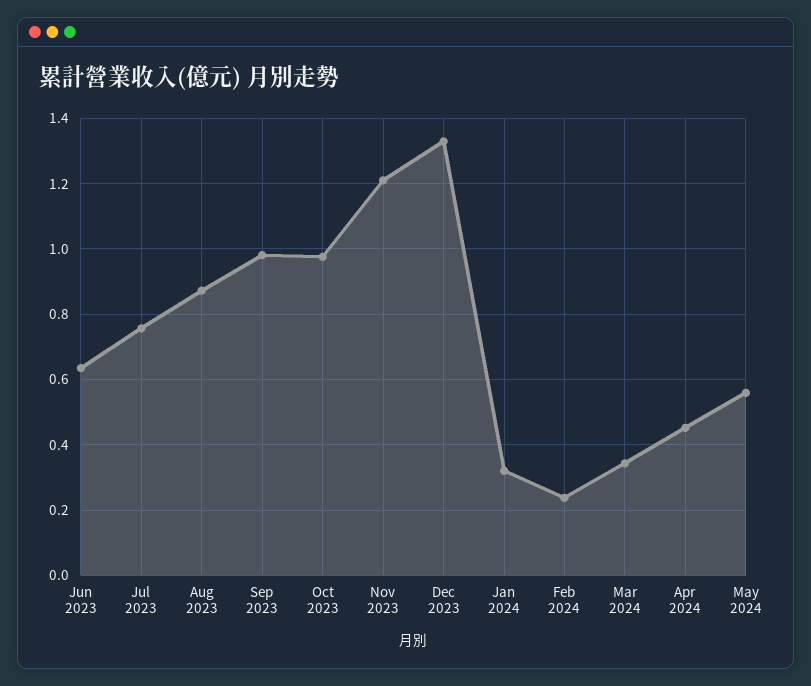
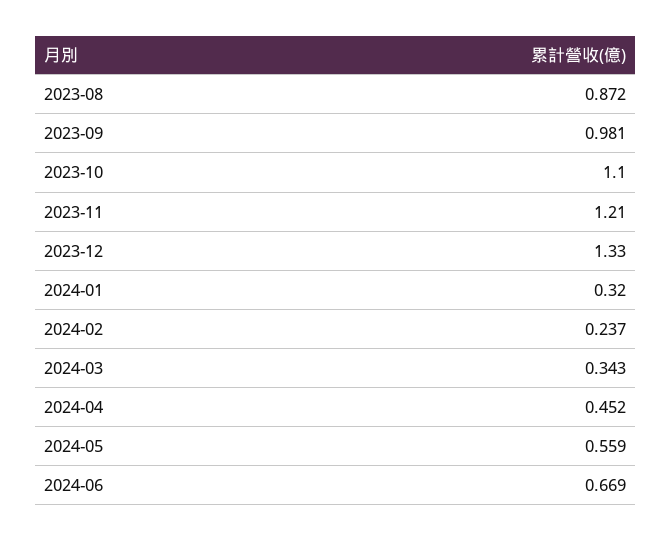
Jun 2023: 0.64 -> none
Jul 2023: 0.76 -> none
Oct 2023: 0.98 -> 1.1
2024-06: none -> 0.669

